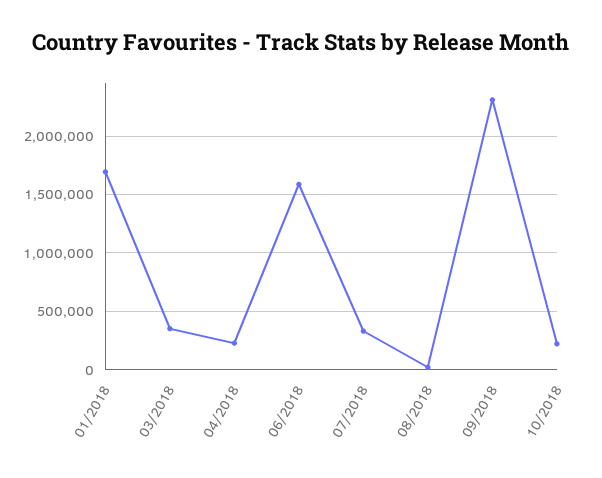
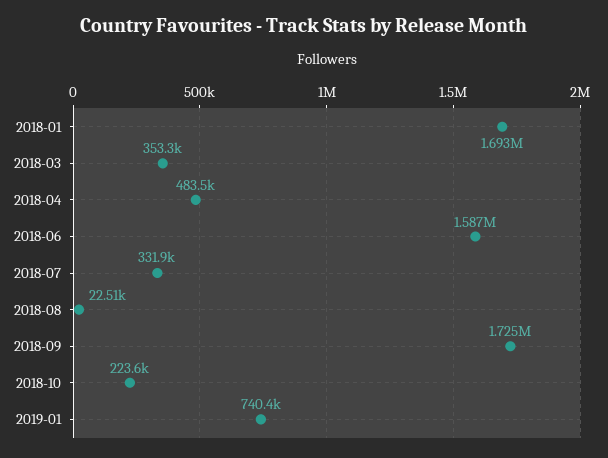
04/2018: 200000 -> 483500
09/2018: 2300000 -> 1725000
2019-01: none -> 740400

